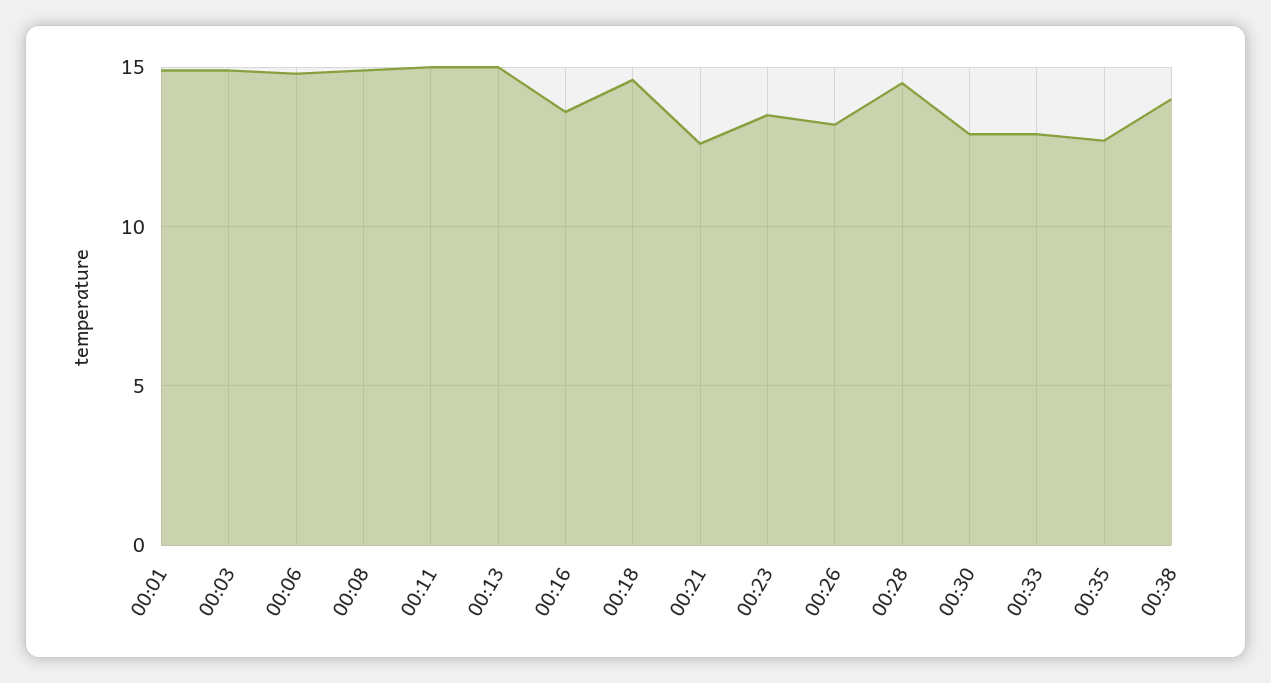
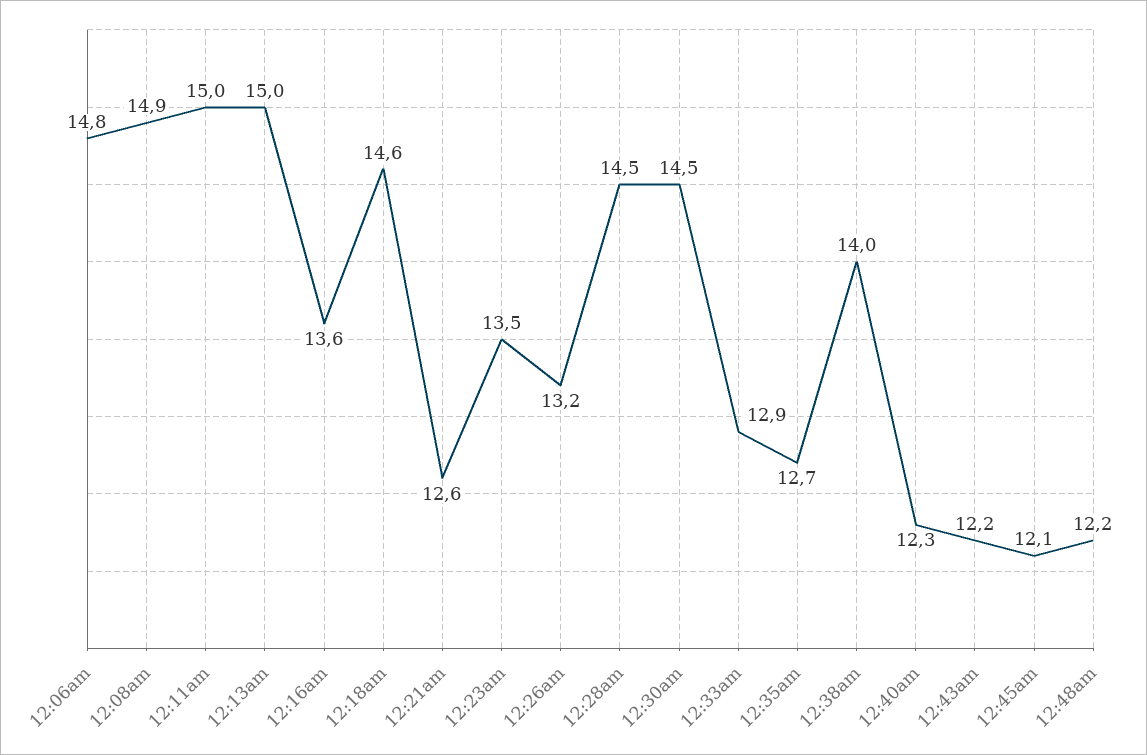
00:01: 15 -> none
00:03: 15 -> none
00:30: 13 -> 14.5
12:40am: none -> 12.3
12:43am: none -> 12.2
12:45am: none -> 12.1
12:48am: none -> 12.2

